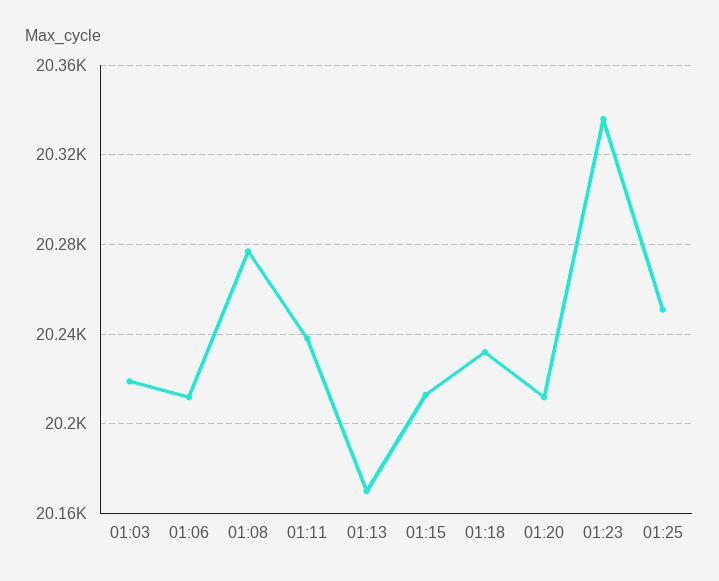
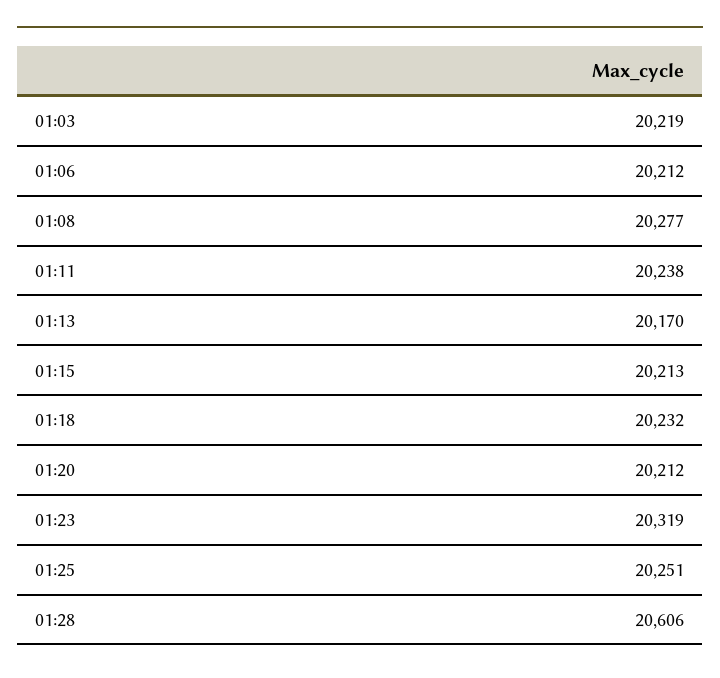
01:23: 20335 -> 20319
01:28: none -> 20606

